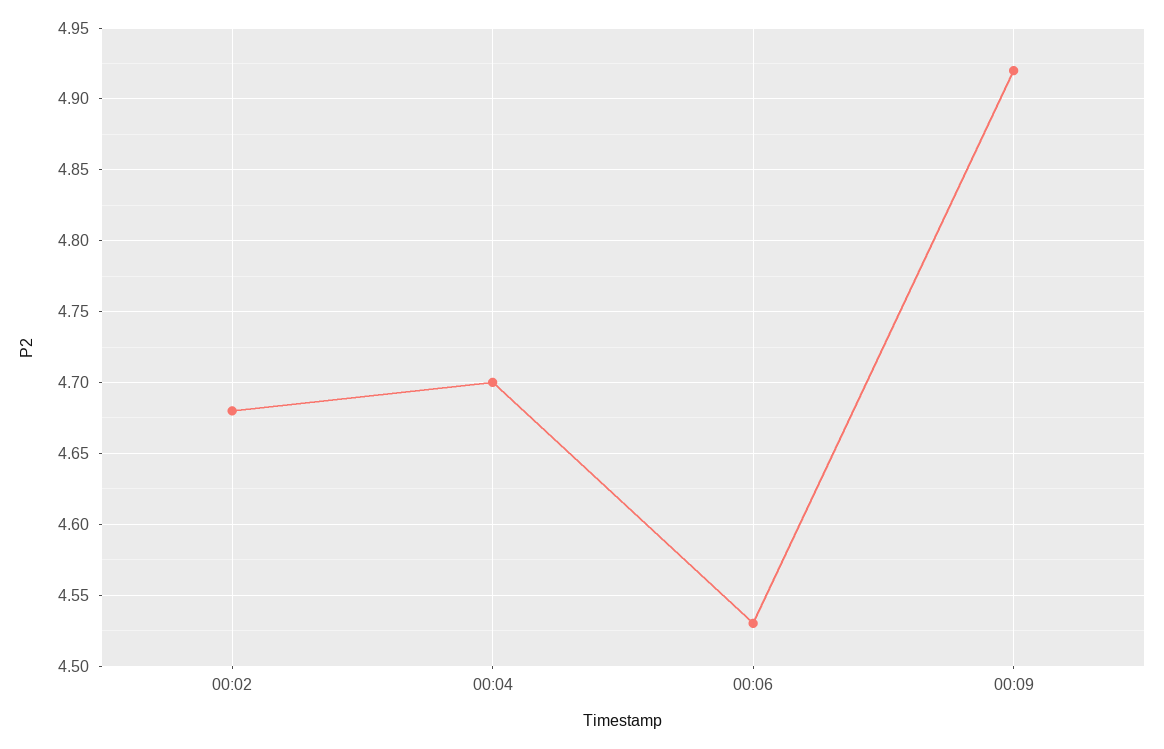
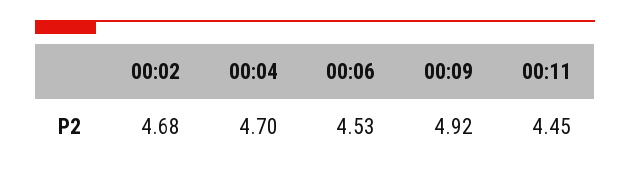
00:11: none -> 4.45

